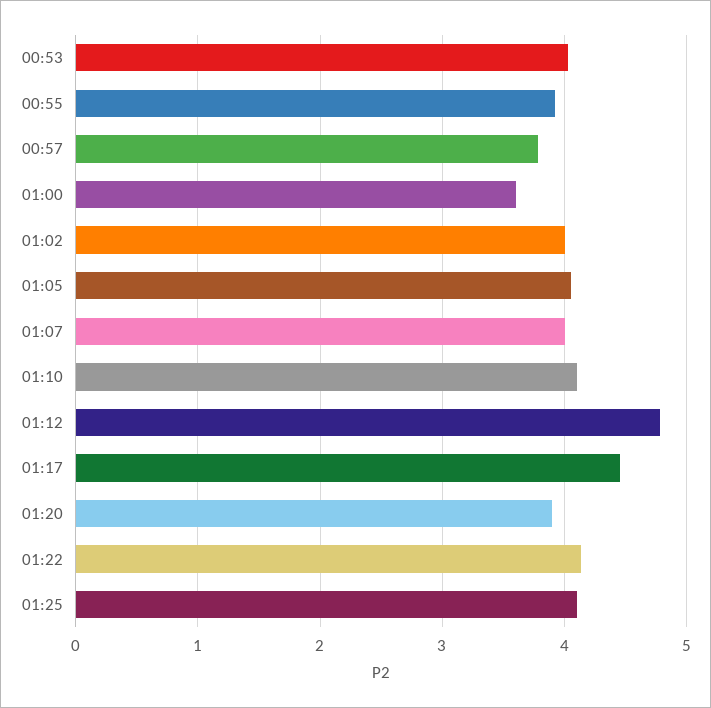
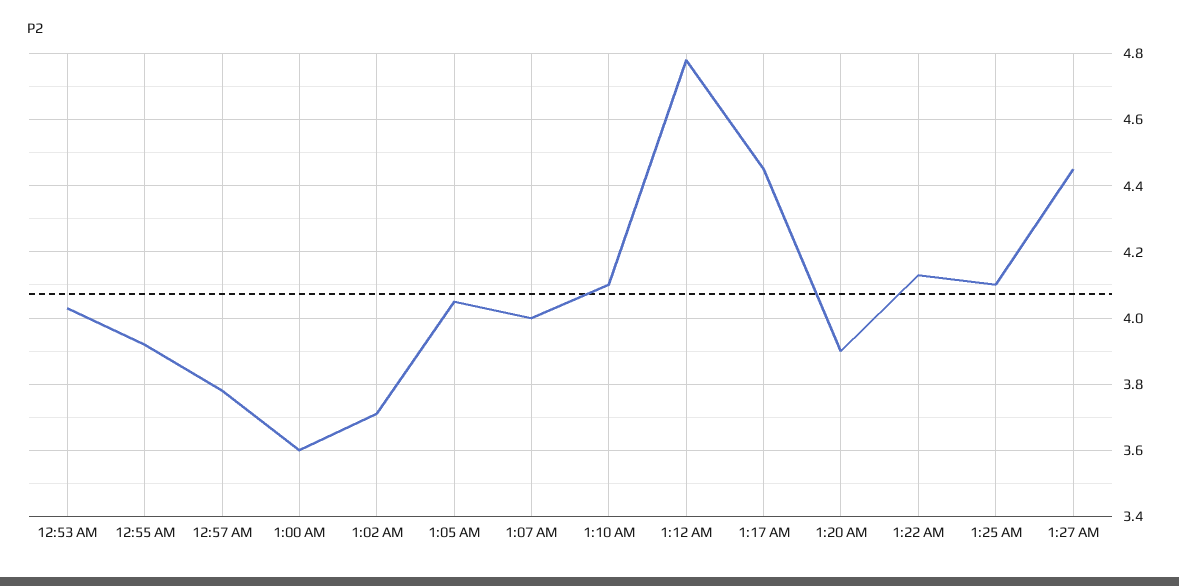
01:02: 4 -> 3.7
1:27 AM: none -> 4.45

